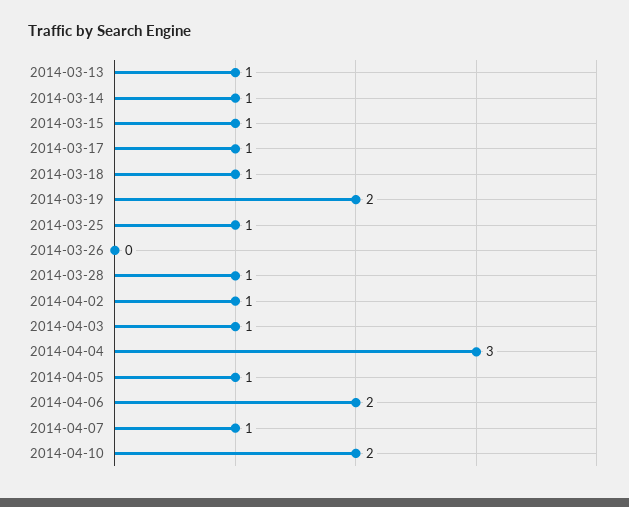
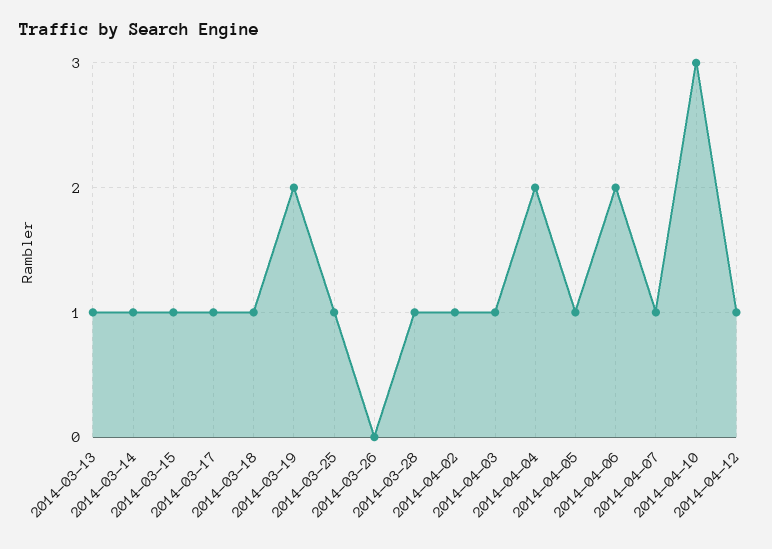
2014-04-04: 3 -> 2
2014-04-10: 2 -> 3
2014-04-12: none -> 1

